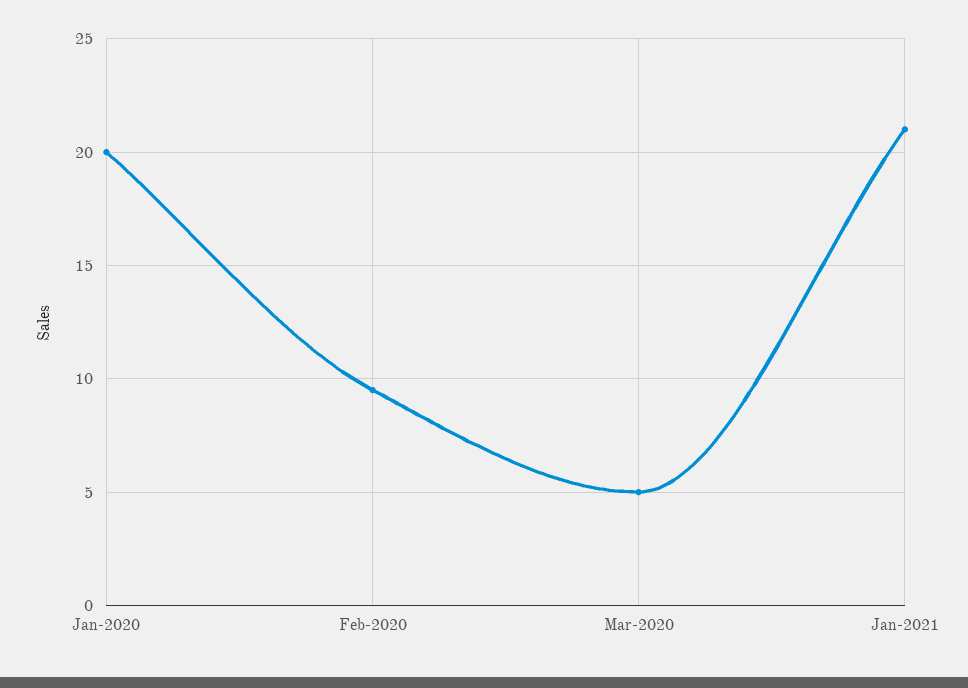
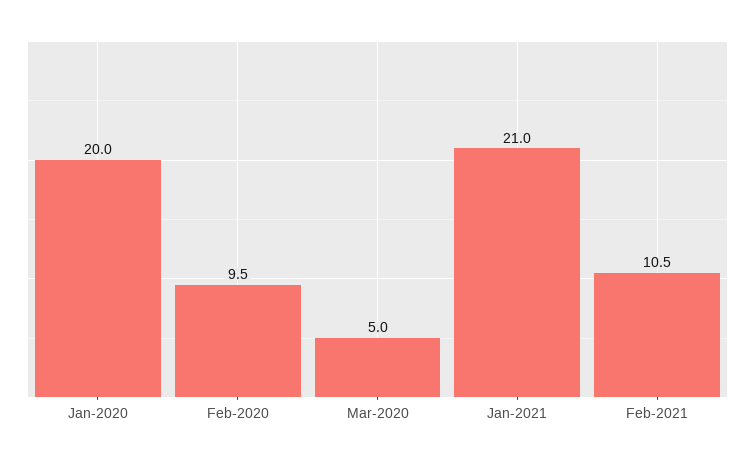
Feb-2021: none -> 10.5

